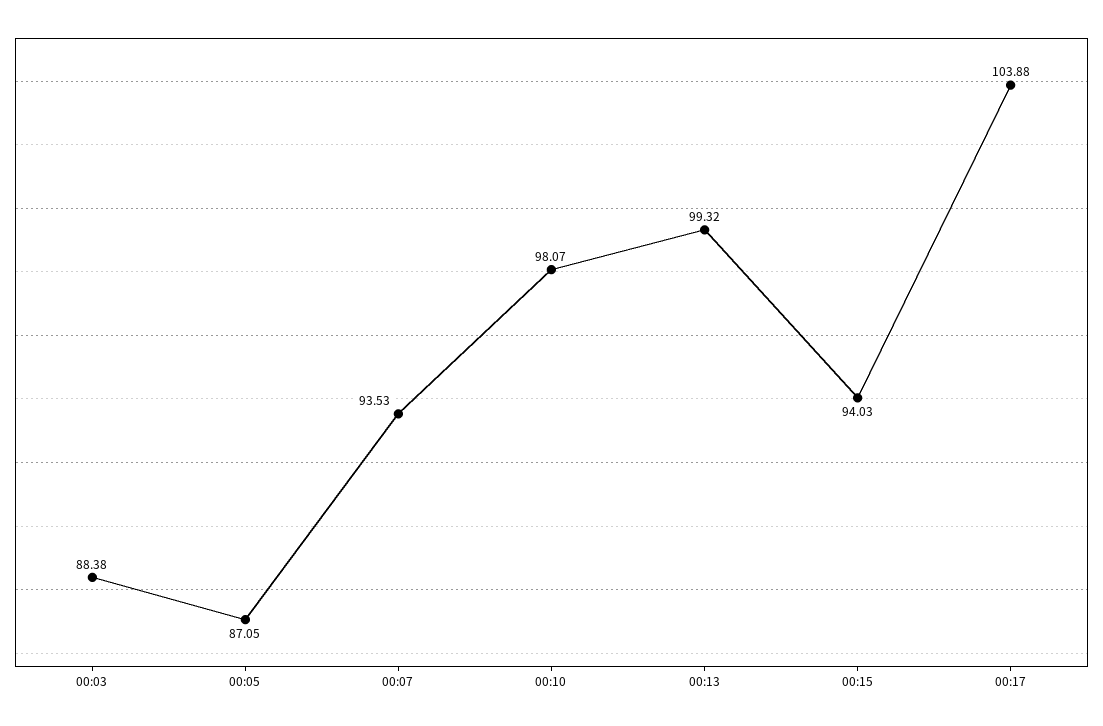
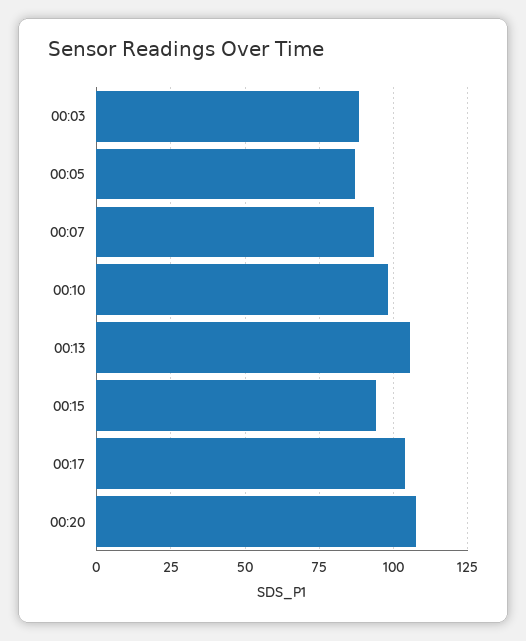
00:13: 99.32 -> 105
00:20: none -> 107.5

